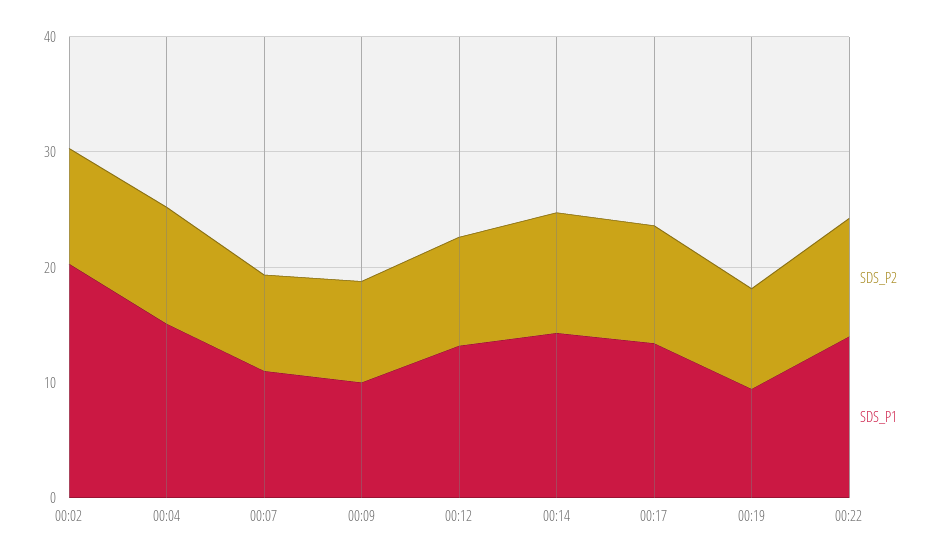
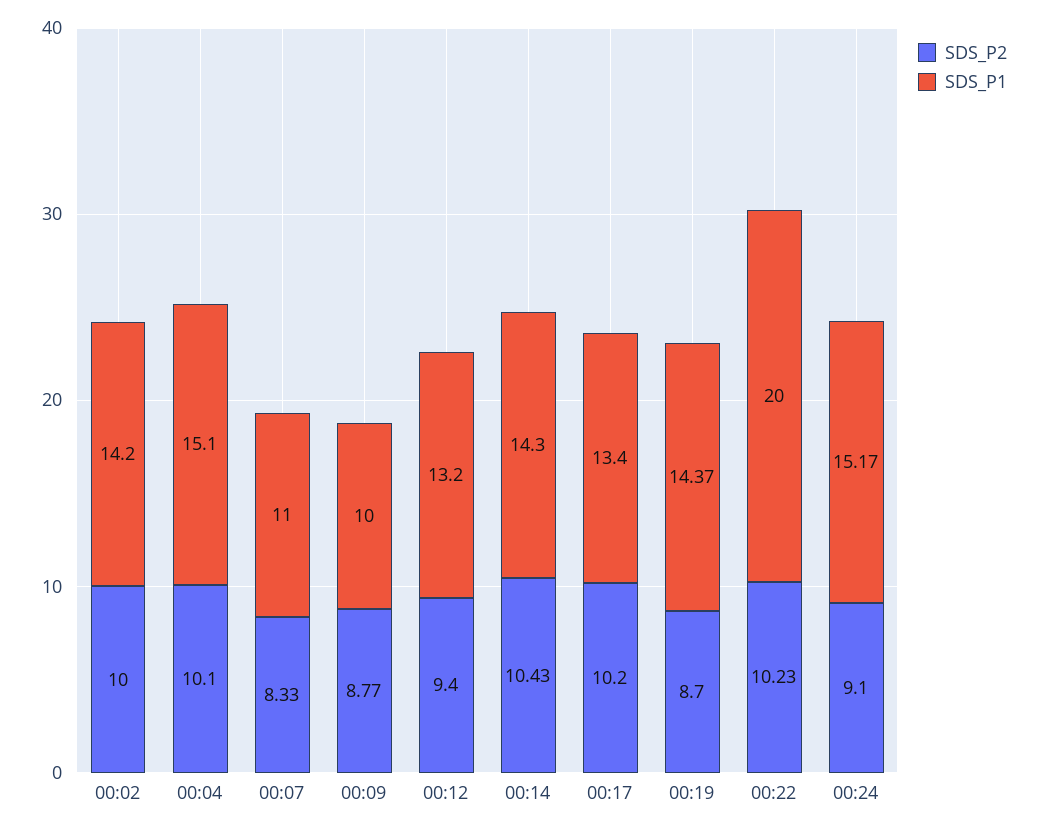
SDS_P1, 00:02: 20 -> 14.2
SDS_P1, 00:19: 10 -> 14.37
SDS_P1, 00:22: 14 -> 20
SDS_P2, 00:24: none -> 9.1
SDS_P1, 00:24: none -> 15.17

